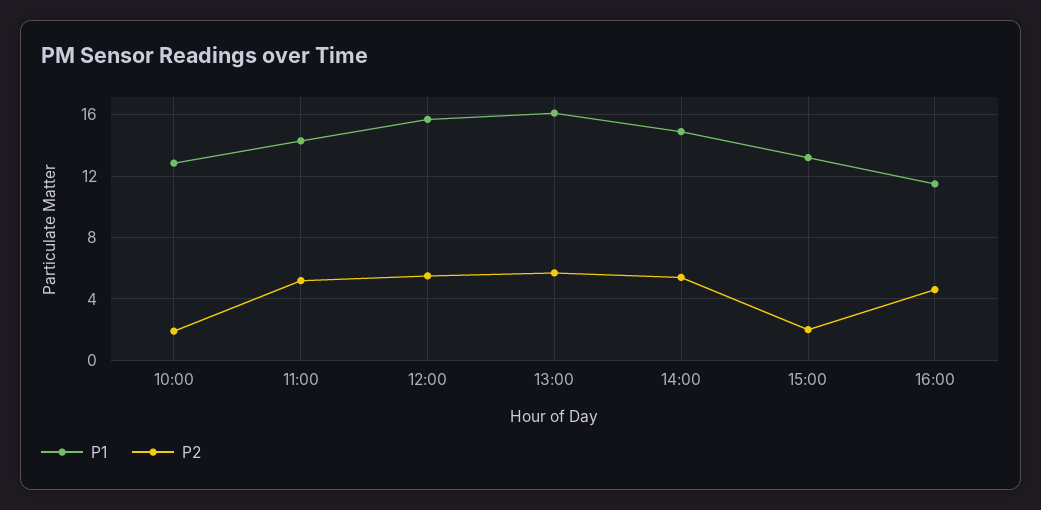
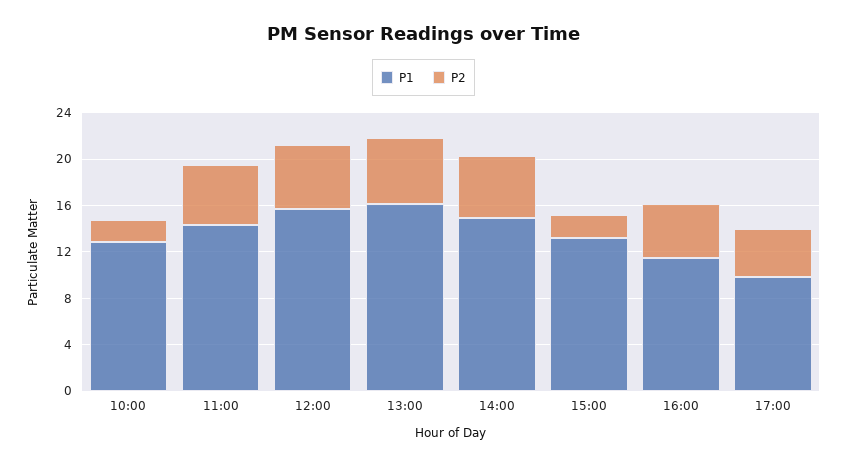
P1, 17:00: none -> 10
P2, 17:00: none -> 4

